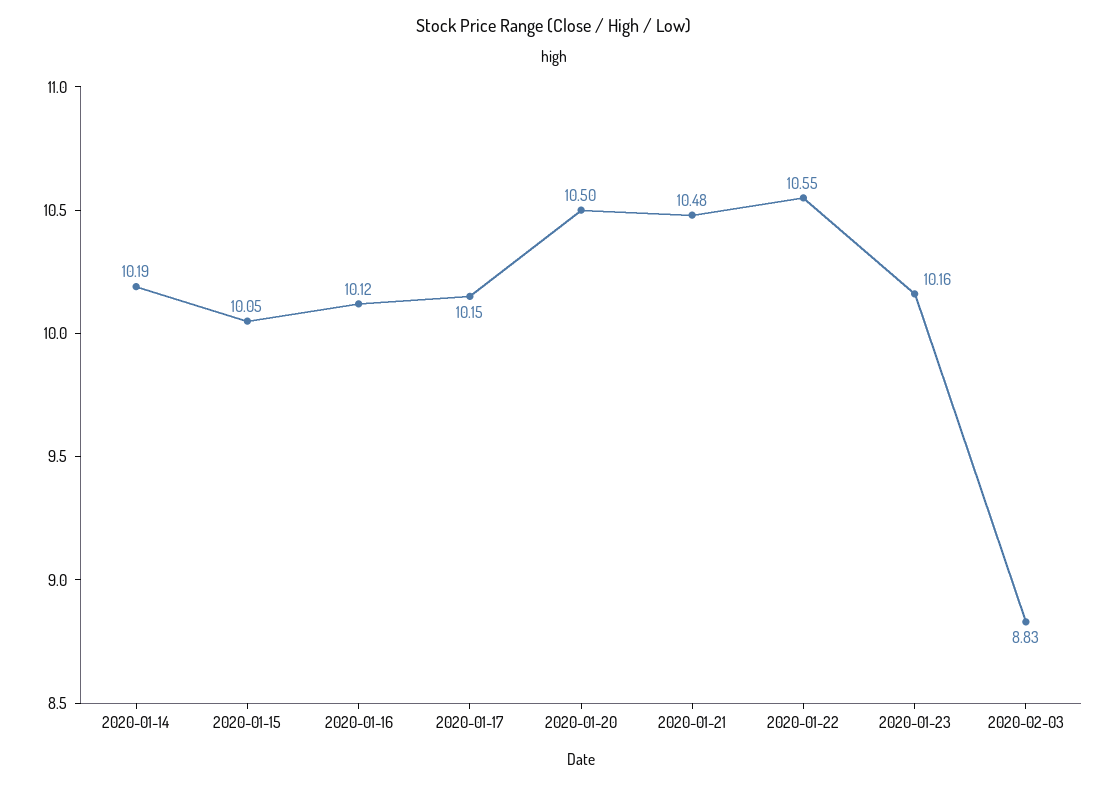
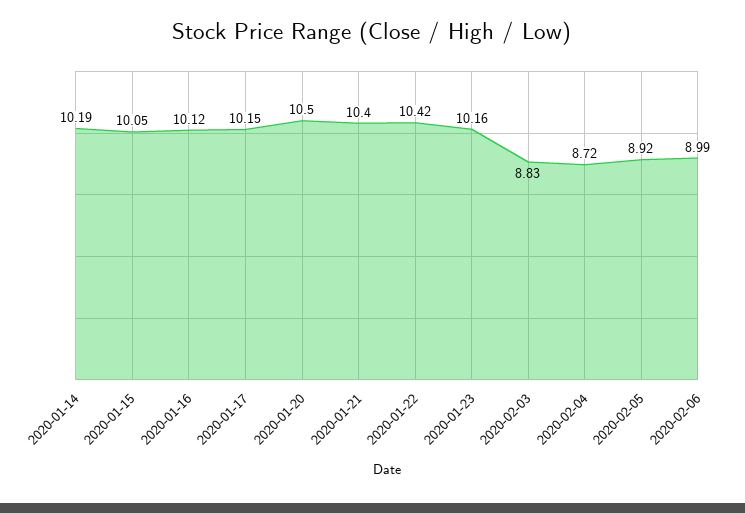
2020-01-21: 10.48 -> 10.4
2020-01-22: 10.55 -> 10.42
2020-02-04: none -> 8.72
2020-02-05: none -> 8.92
2020-02-06: none -> 8.99

